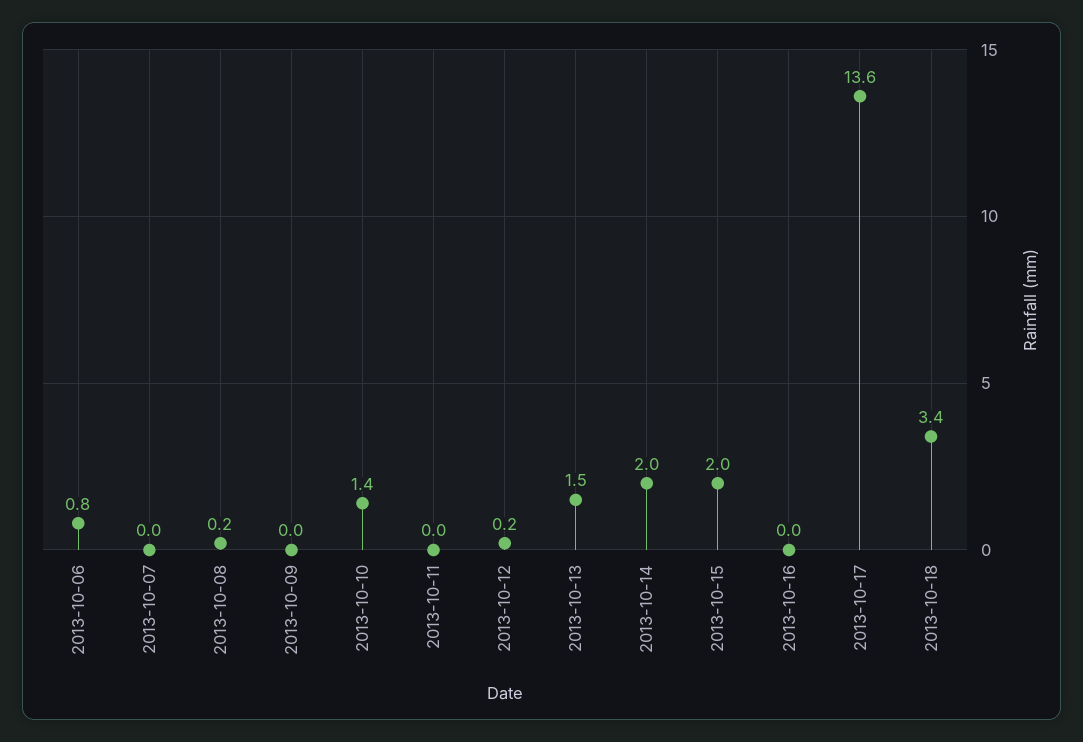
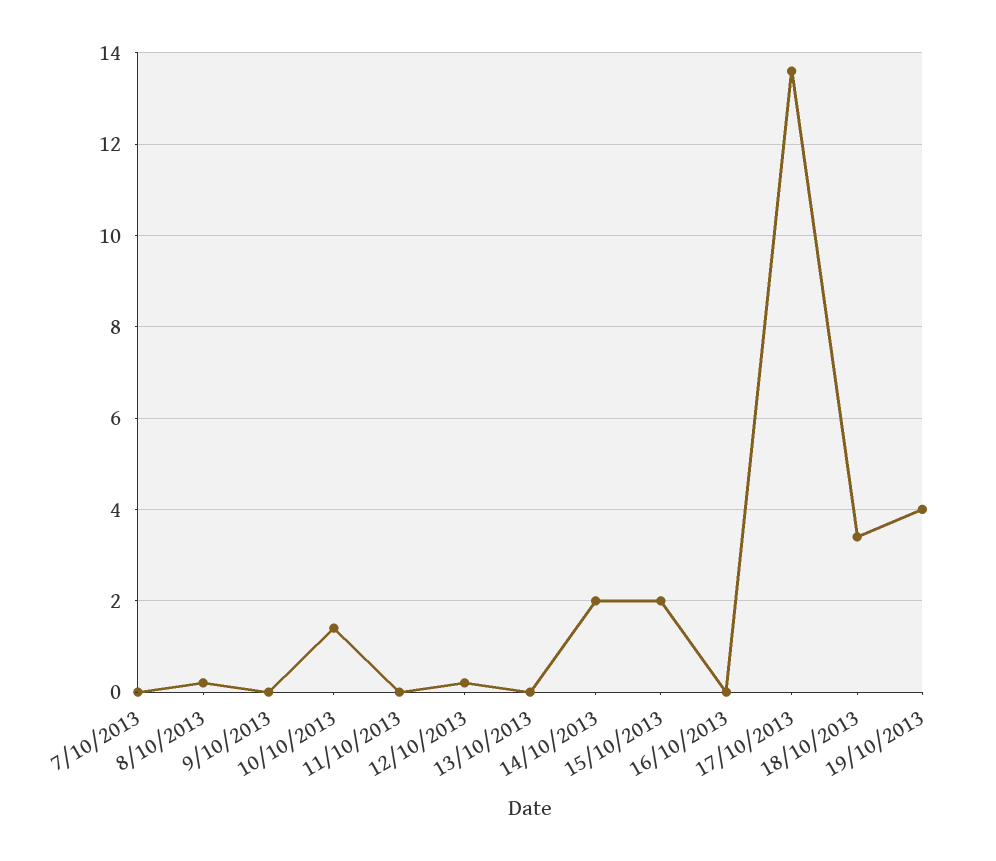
2013-10-06: 0.8 -> none
2013-10-13: 1.5 -> 0
19/10/2013: none -> 4

